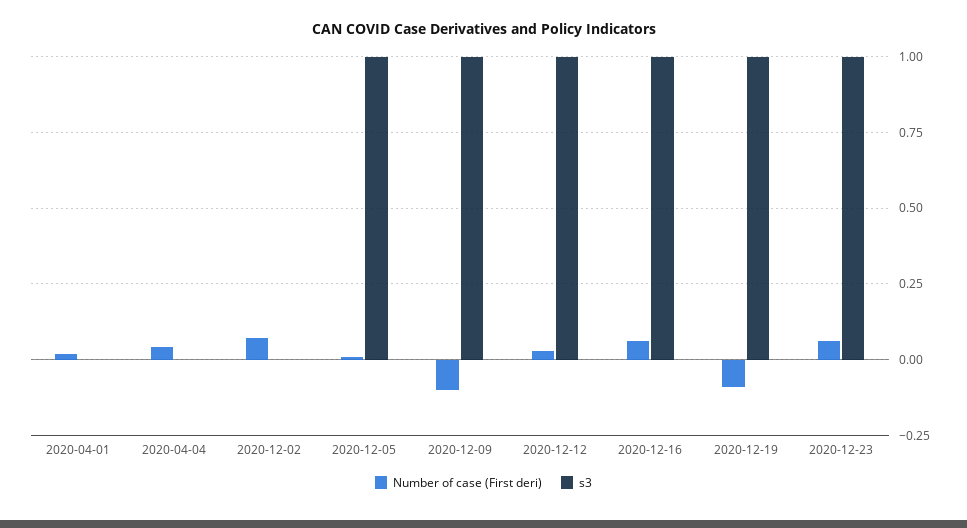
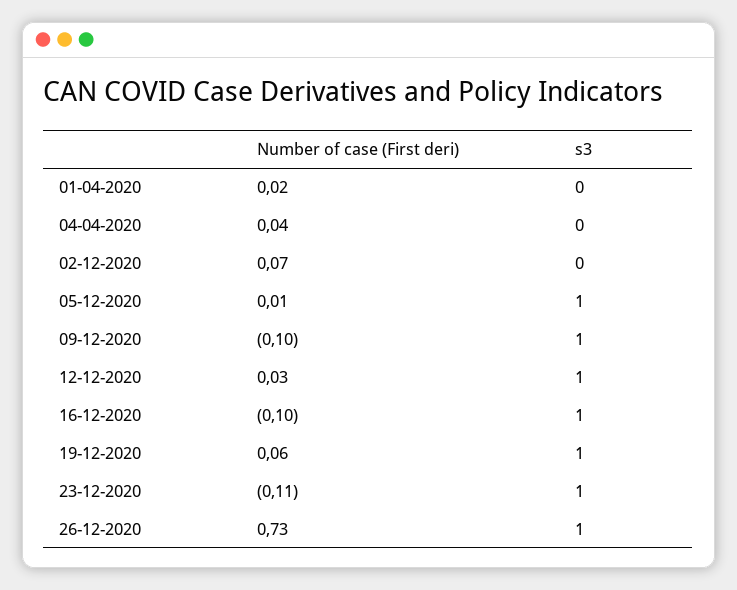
Number of case (First deri), 2020-12-16: 0.05 -> -0.1
Number of case (First deri), 2020-12-19: -0.1 -> 0.06
Number of case (First deri), 2020-12-23: 0.05 -> -0.11
Number of case (First deri), 26-12-2020: none -> 0.73
s3, 26-12-2020: none -> 1

